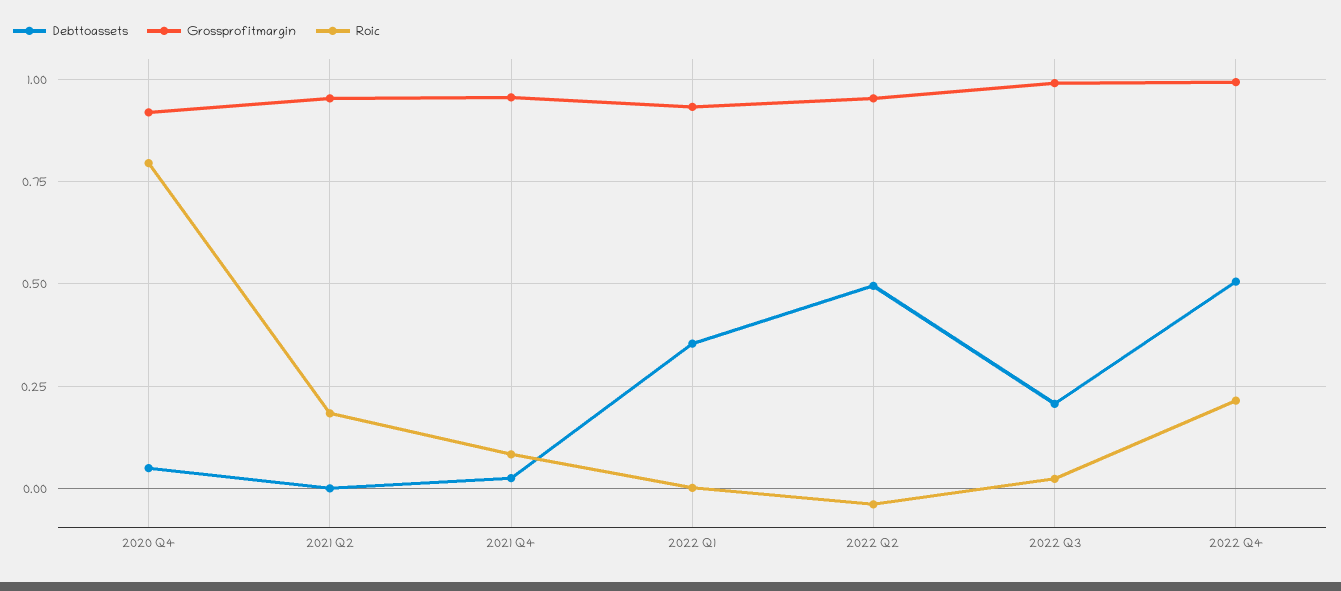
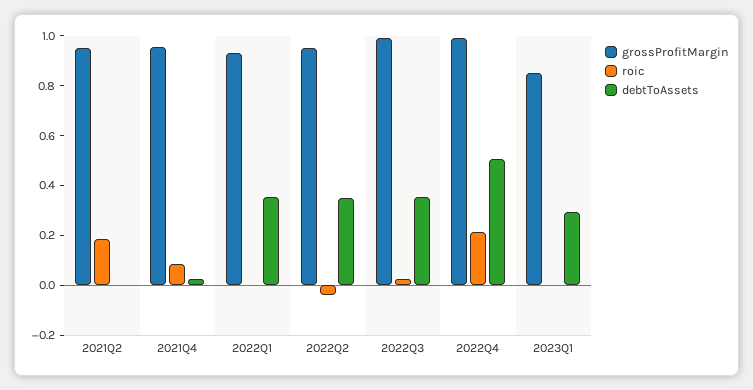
Debttoassets, 2020 Q4: 0.05 -> none
Grossprofitmargin, 2020 Q4: 0.925 -> none
Roic, 2020 Q4: 0.8 -> none
Debttoassets, 2022 Q2: 0.5 -> 0.35
Debttoassets, 2022 Q3: 0.2 -> 0.35
Grossprofitmargin, 2023Q1: none -> 0.85
Roic, 2023Q1: none -> 0
Debttoassets, 2023Q1: none -> 0.3

